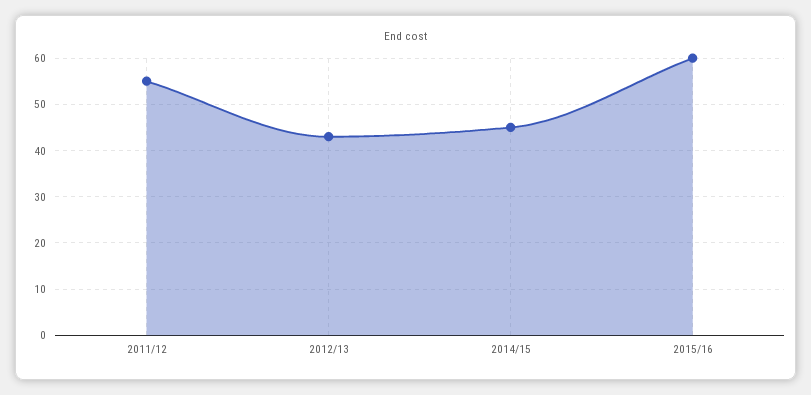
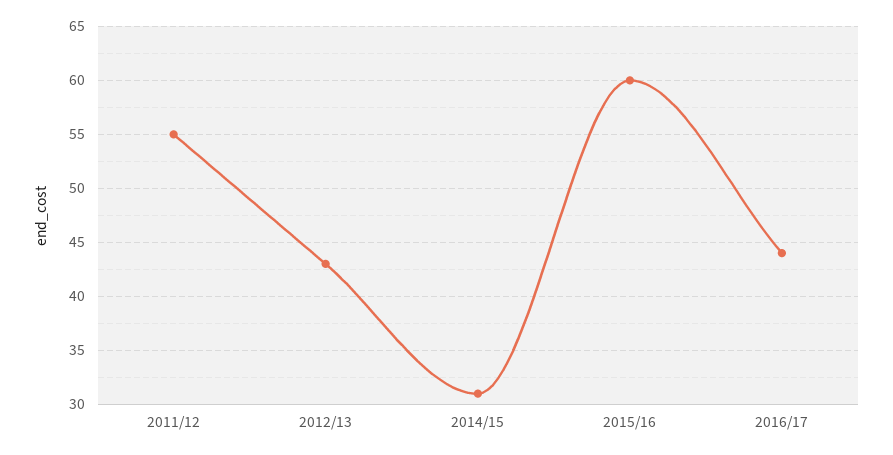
2014/15: 45 -> 31
2016/17: none -> 44

